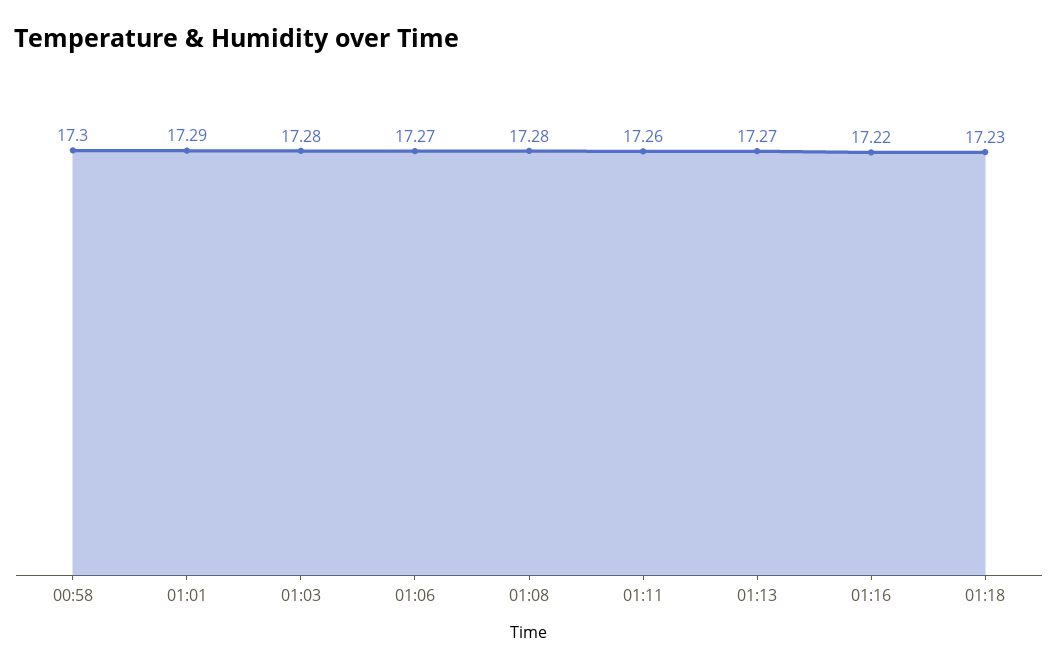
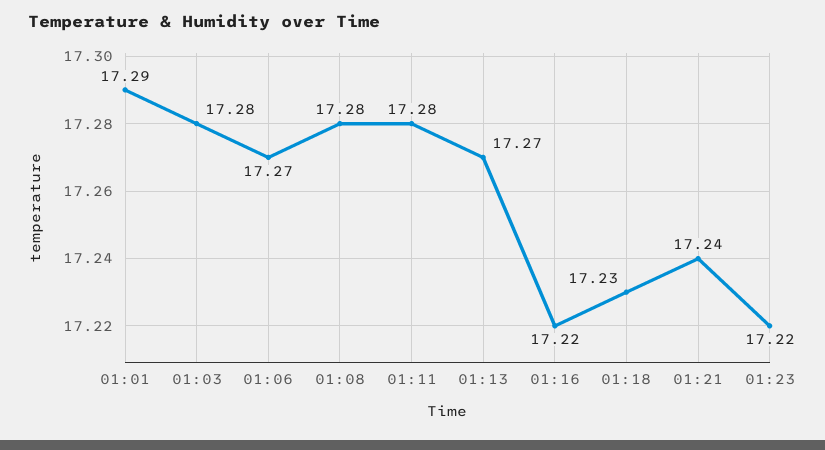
00:58: 17.3 -> none
01:11: 17.26 -> 17.28
01:21: none -> 17.24
01:23: none -> 17.22

